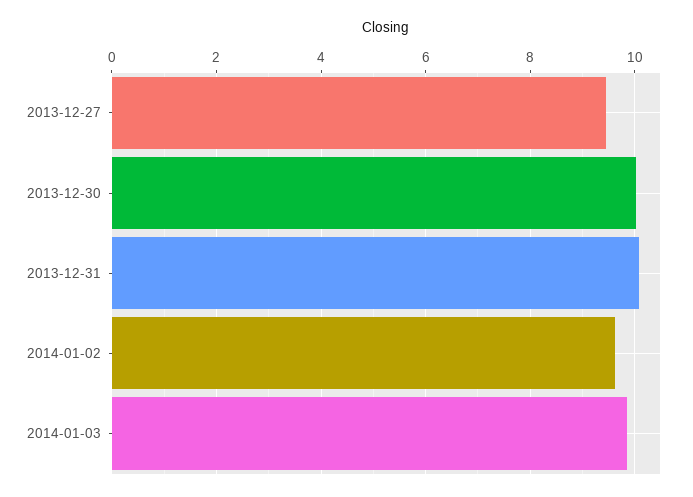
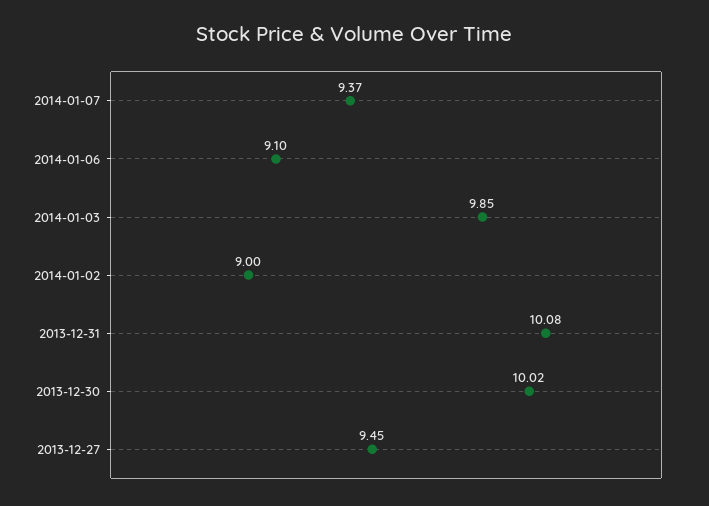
2014-01-02: 9.6 -> 9
2014-01-07: none -> 9.37
2014-01-06: none -> 9.1

